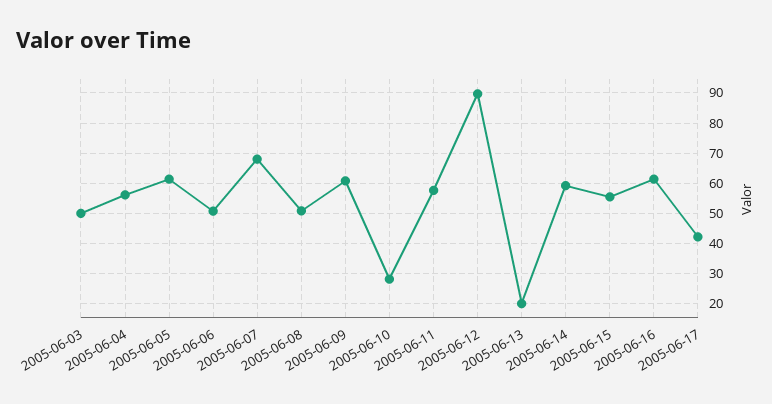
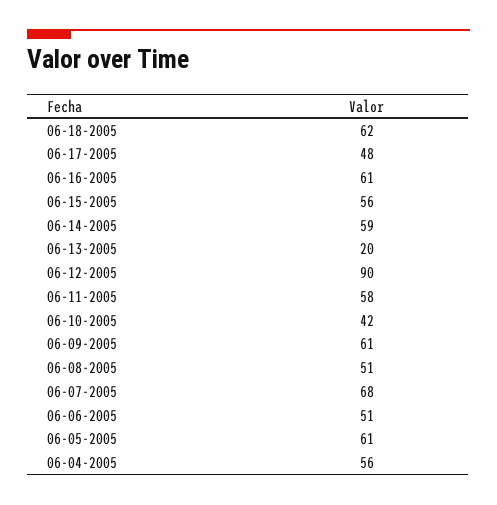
2005-06-03: 50 -> none
2005-06-10: 28 -> 42
2005-06-17: 42 -> 48
06-18-2005: none -> 62

